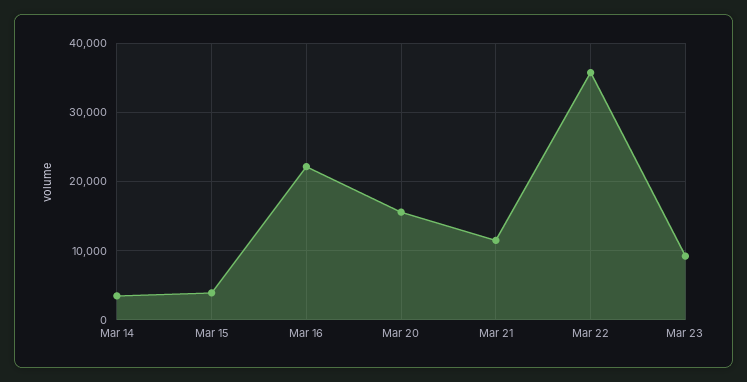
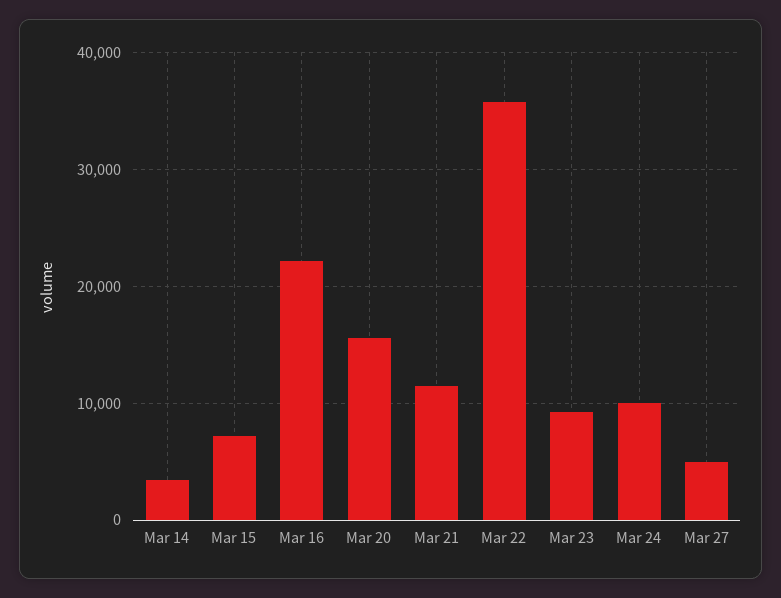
Mar 15: 4000 -> 7000
Mar 24: none -> 10000
Mar 27: none -> 5000

